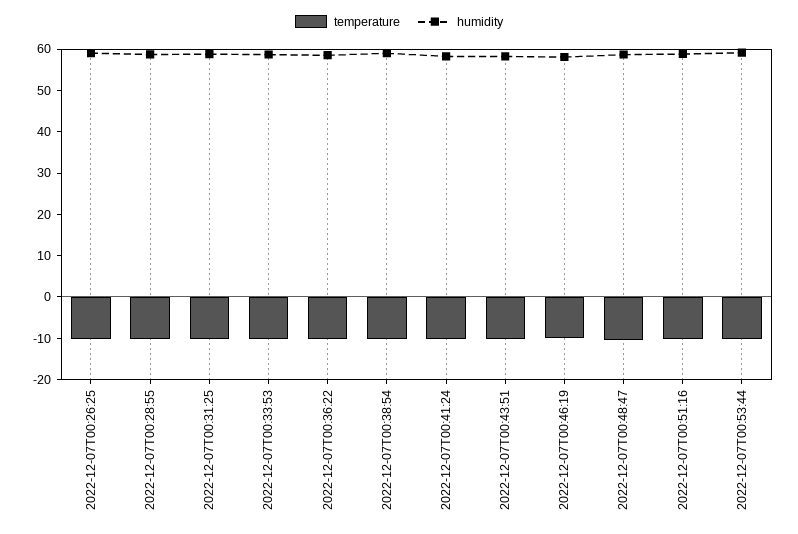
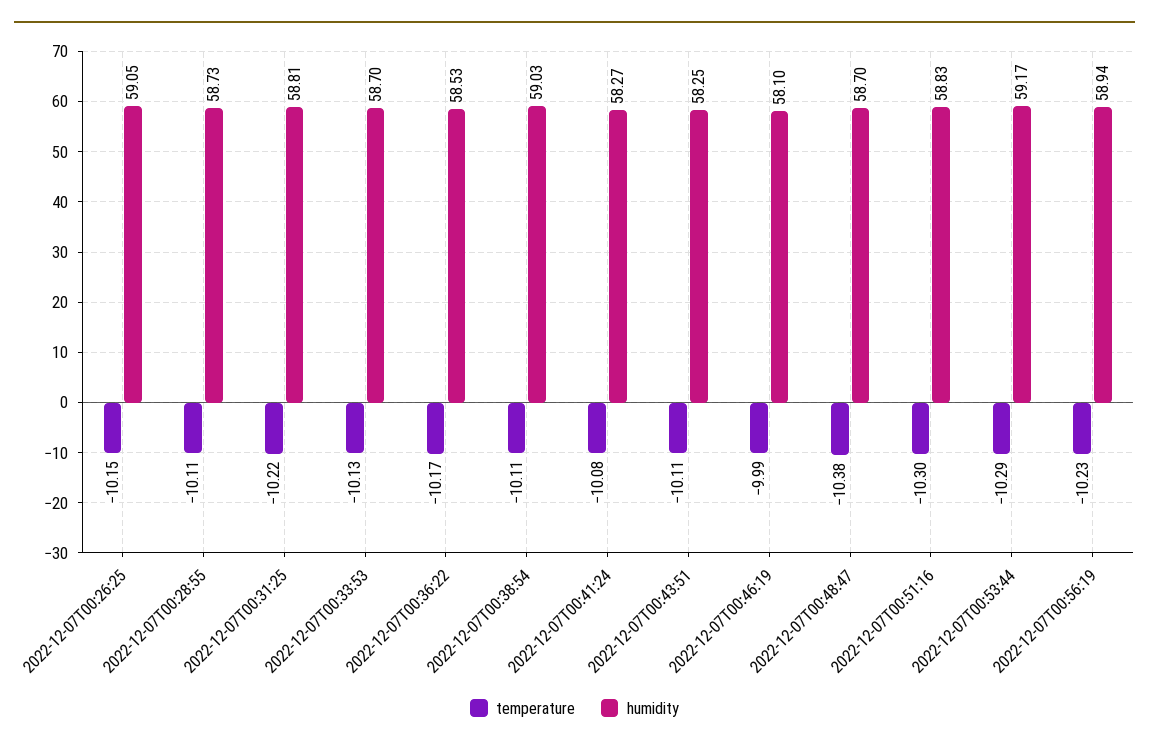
temperature, 2022-12-07T00:56:19: none -> -10.23
humidity, 2022-12-07T00:56:19: none -> 58.94

